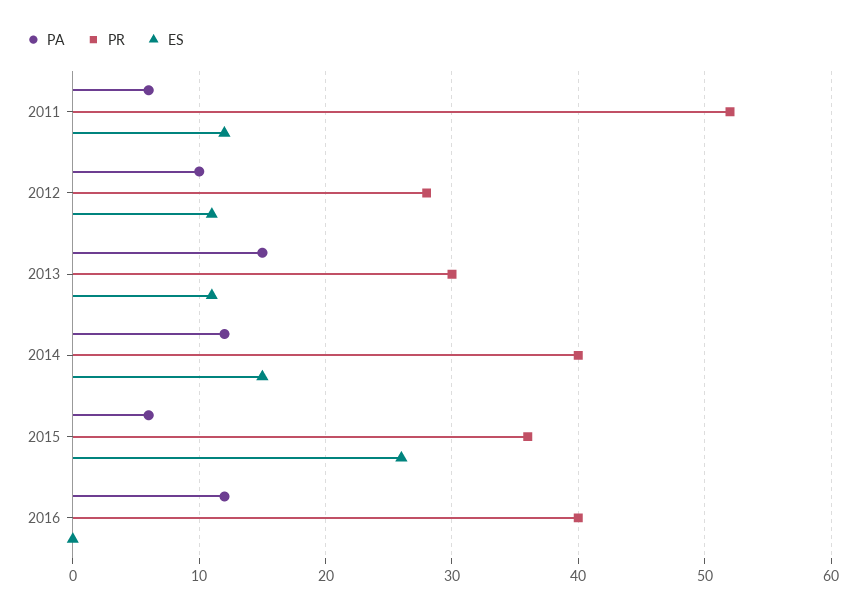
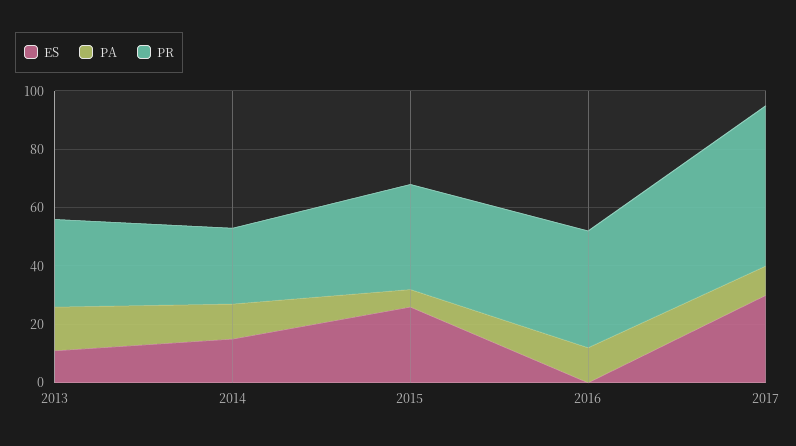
PA, 2011: 6 -> none
PR, 2011: 52 -> none
ES, 2011: 12 -> none
PA, 2012: 10 -> none
PR, 2012: 28 -> none
ES, 2012: 11 -> none
PR, 2014: 40 -> 25
ES, 2017: none -> 30
PA, 2017: none -> 10
PR, 2017: none -> 55

